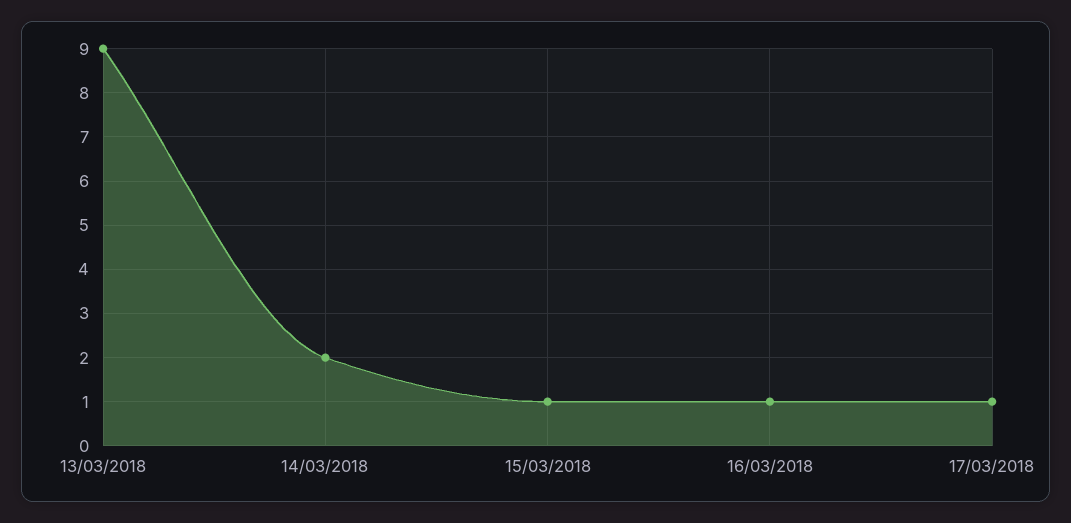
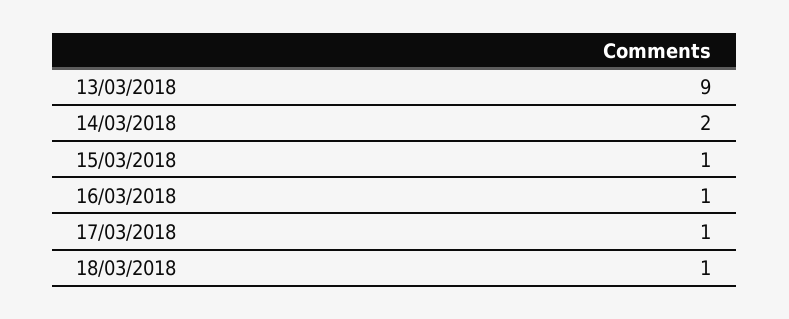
18/03/2018: none -> 1

